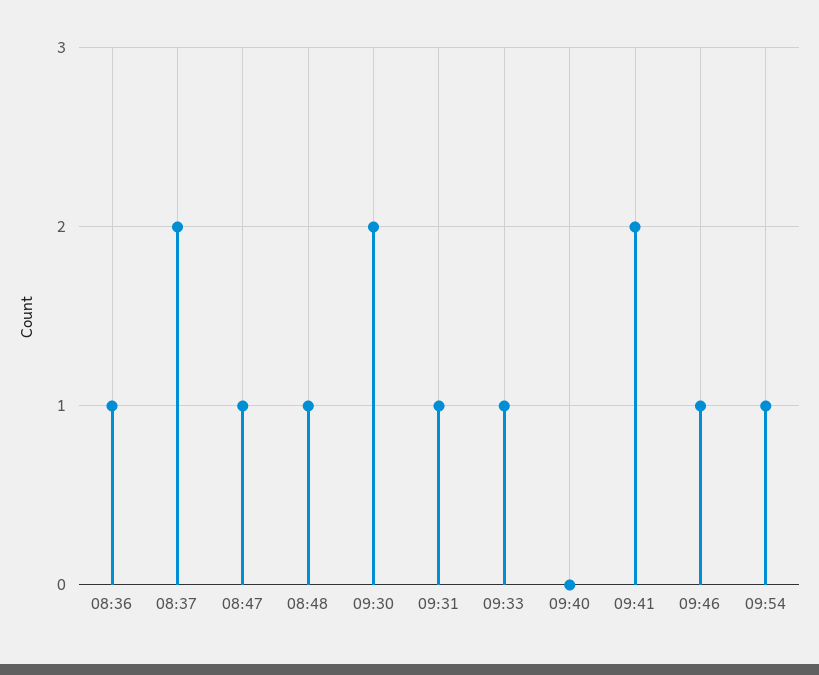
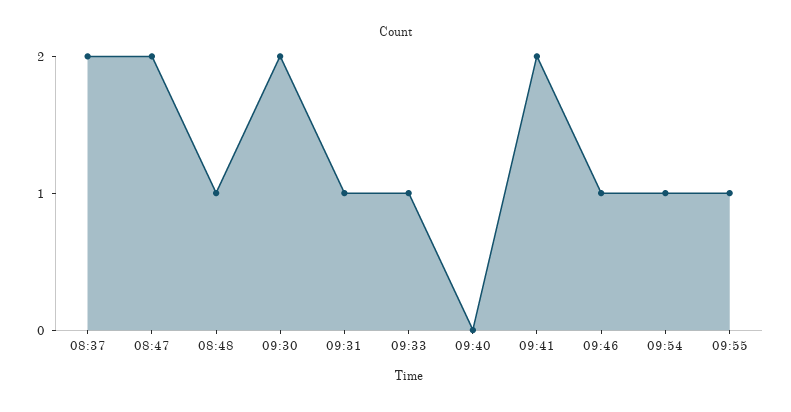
08:36: 1 -> none
08:47: 1 -> 2
09:55: none -> 1

